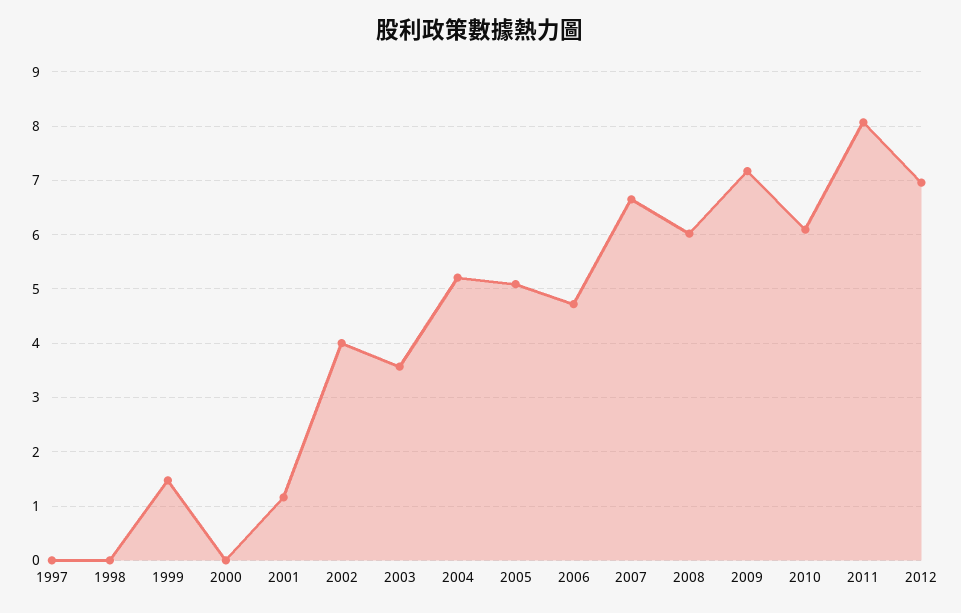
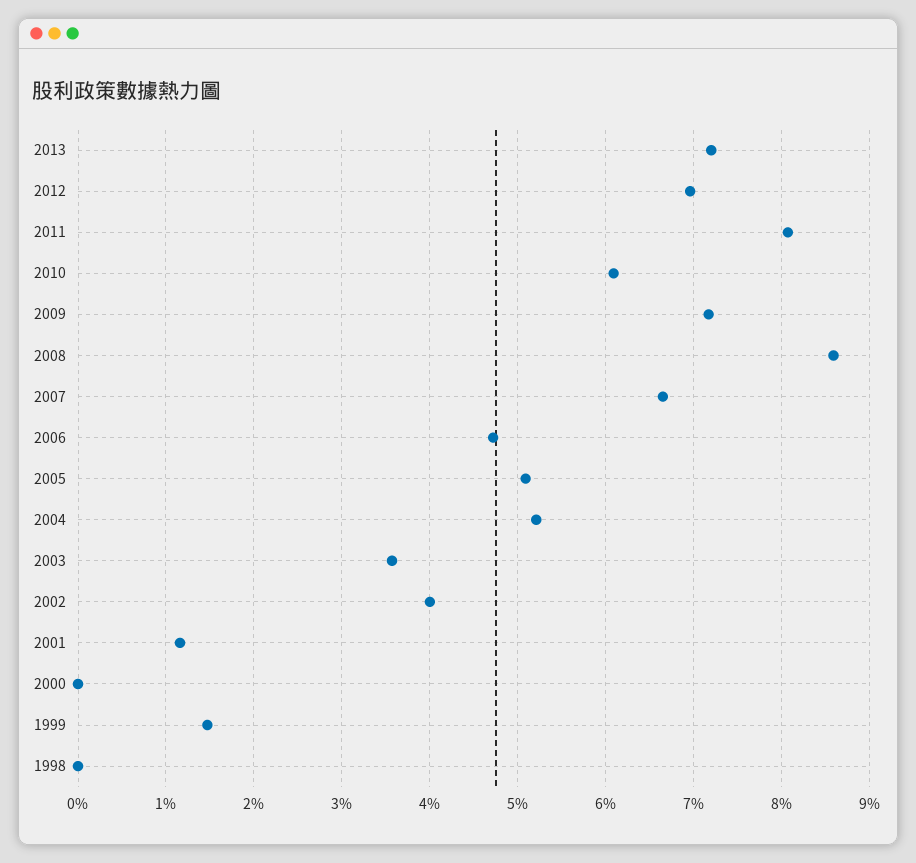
1997: 0 -> none
2008: 6 -> 8.6
2013: none -> 7.2

